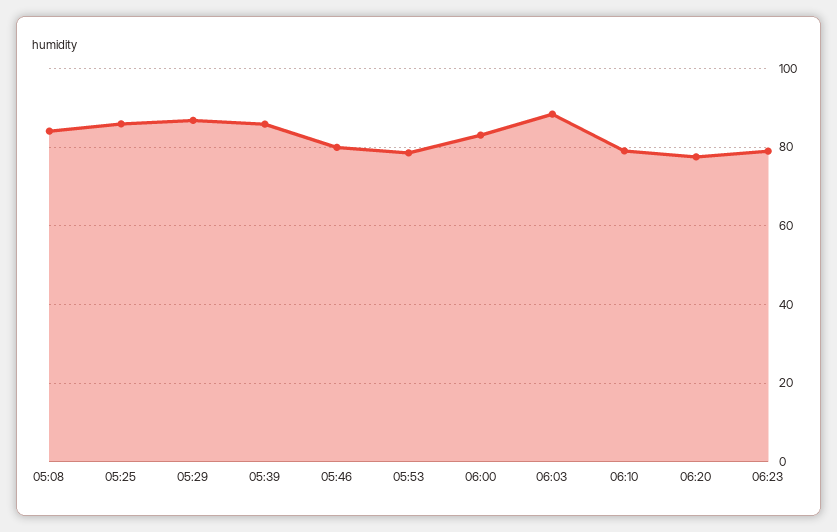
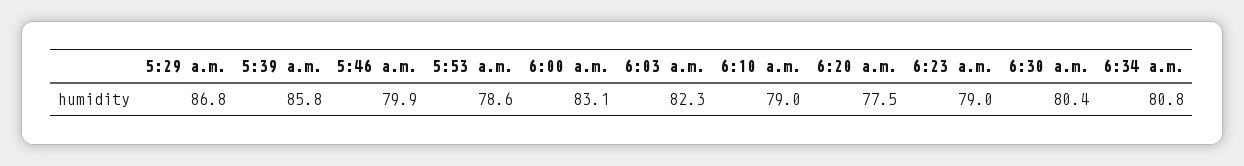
05:08: 84 -> none
05:25: 86 -> none
06:03: 88 -> 82.3
6:30 a.m.: none -> 80.4
6:34 a.m.: none -> 80.8

